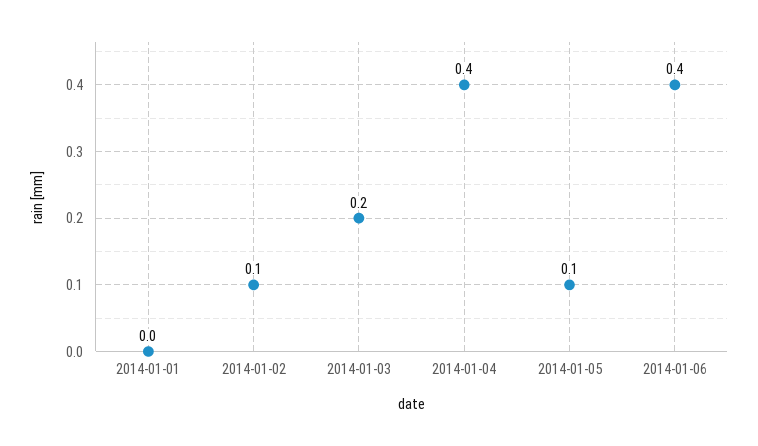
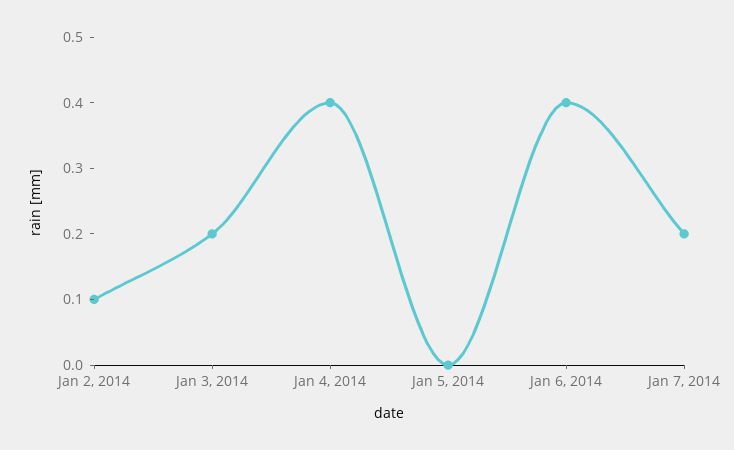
2014-01-01: 0 -> none
2014-01-05: 0.1 -> 0
Jan 7, 2014: none -> 0.2

